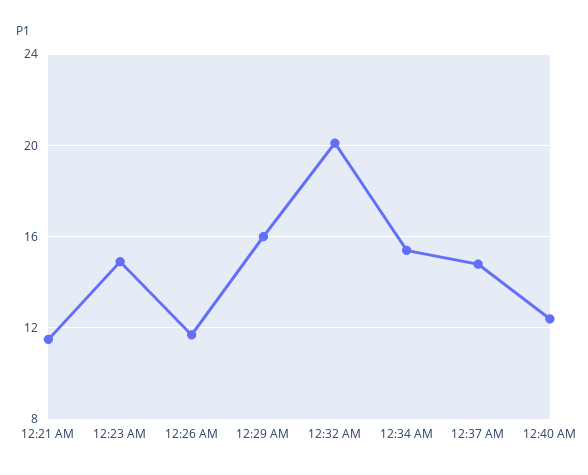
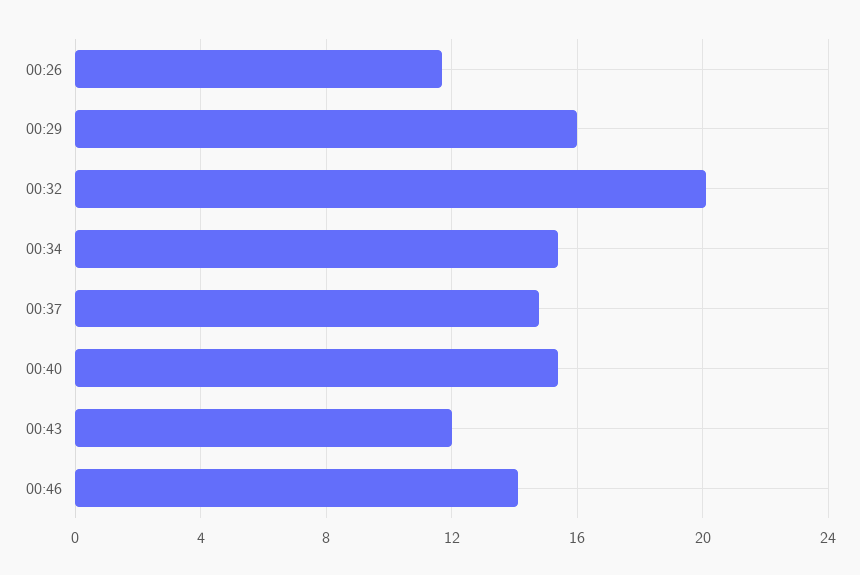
12:21 AM: 11.5 -> none
12:23 AM: 15 -> none
12:40 AM: 12.5 -> 15.5
00:43: none -> 12
00:46: none -> 14

